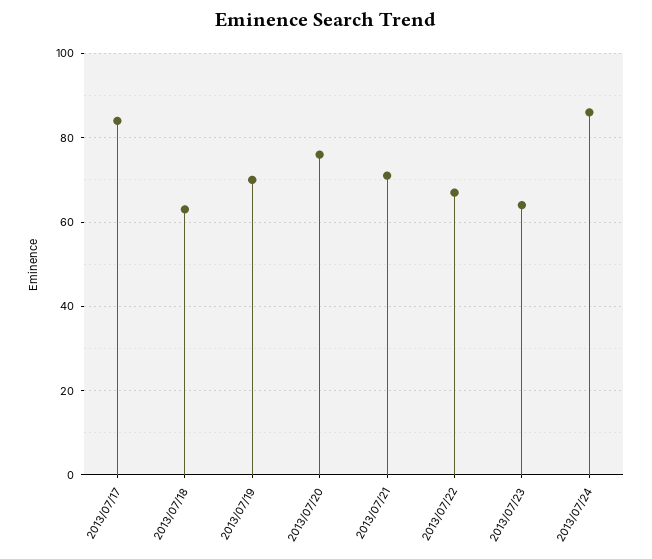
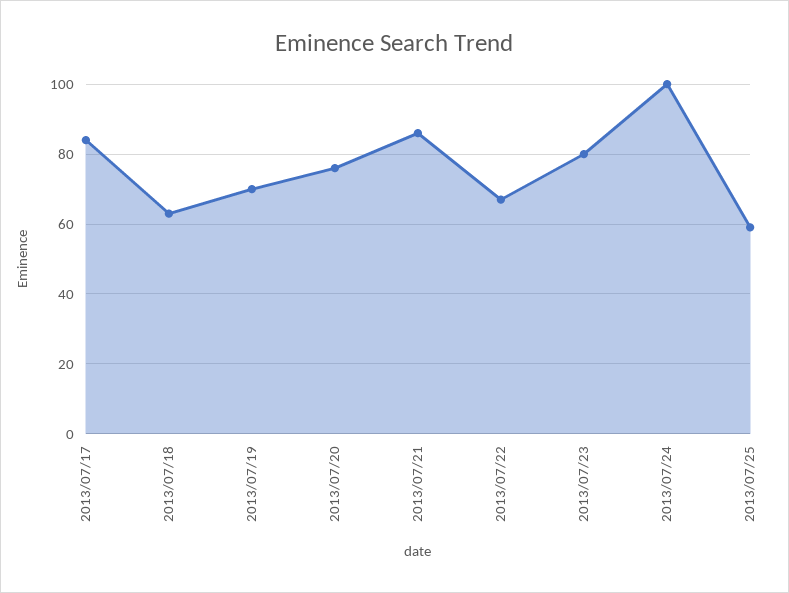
2013/07/21: 70 -> 85
2013/07/23: 65 -> 80
2013/07/24: 85 -> 100
2013/07/25: none -> 60

